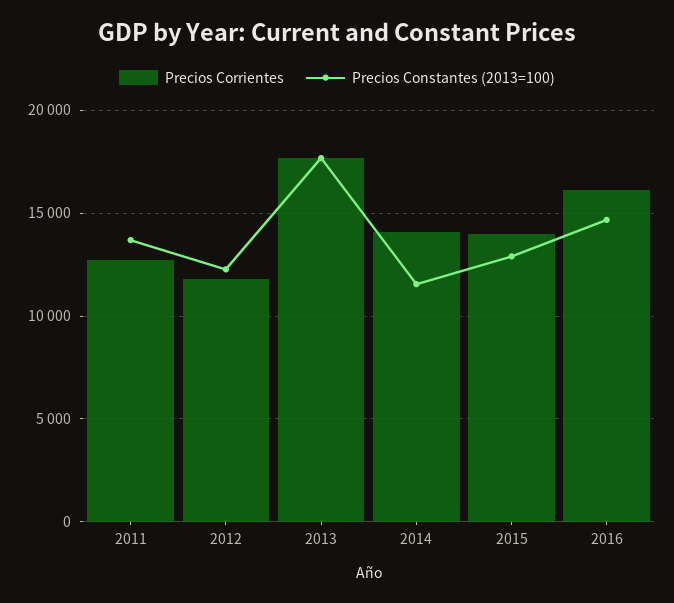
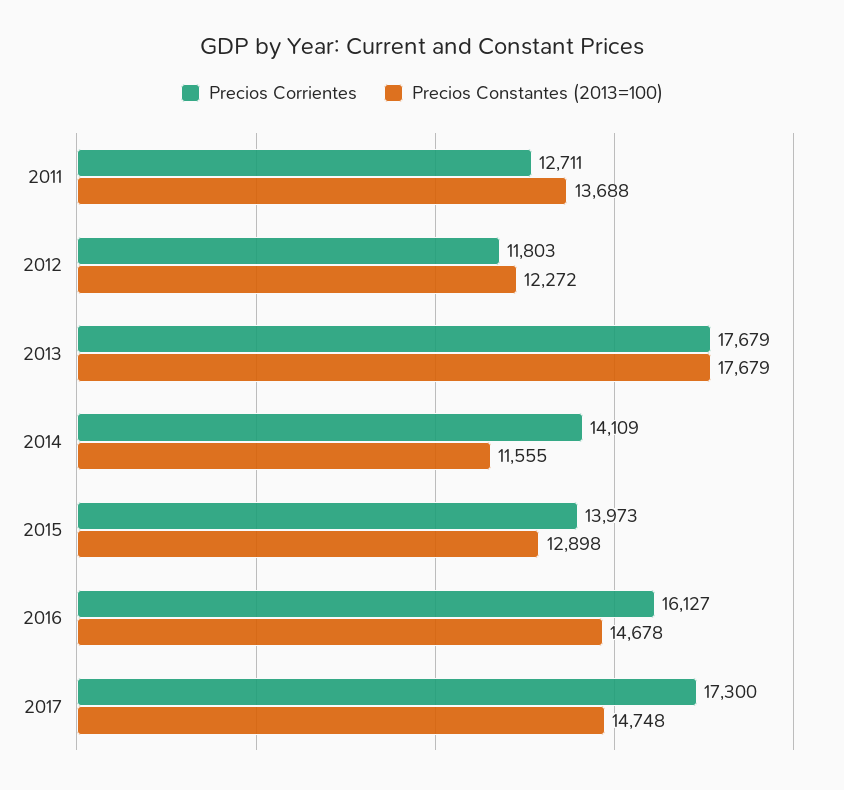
Precios Corrientes, 2017: none -> 17300
Precios Constantes (2013=100), 2017: none -> 14748

